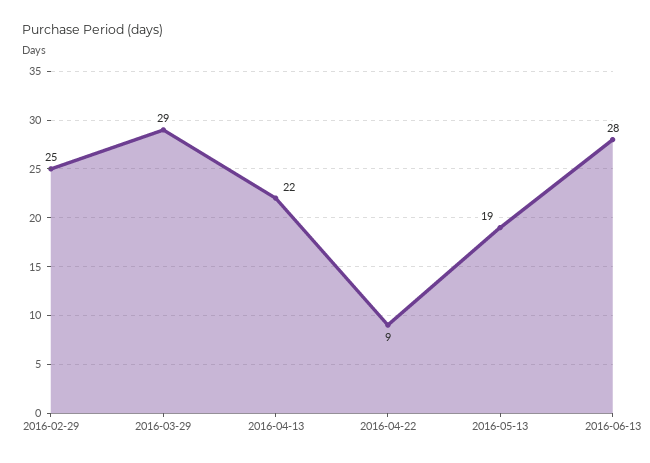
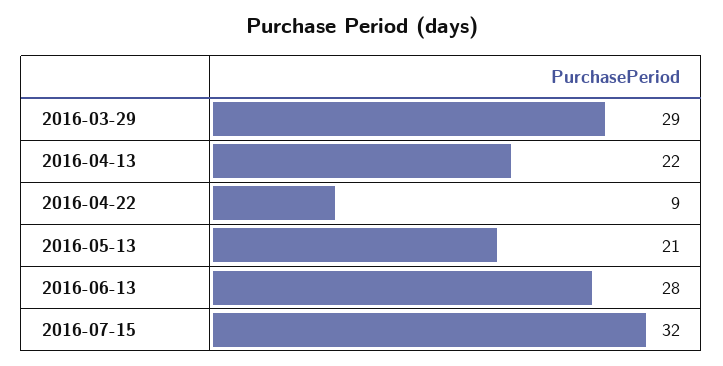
2016-02-29: 25 -> none
2016-05-13: 19 -> 21
2016-07-15: none -> 32

